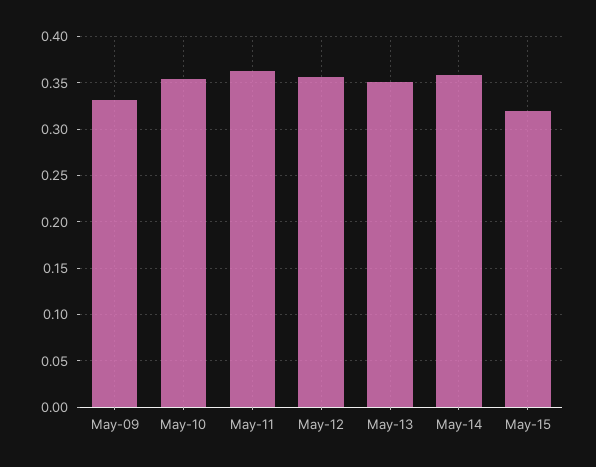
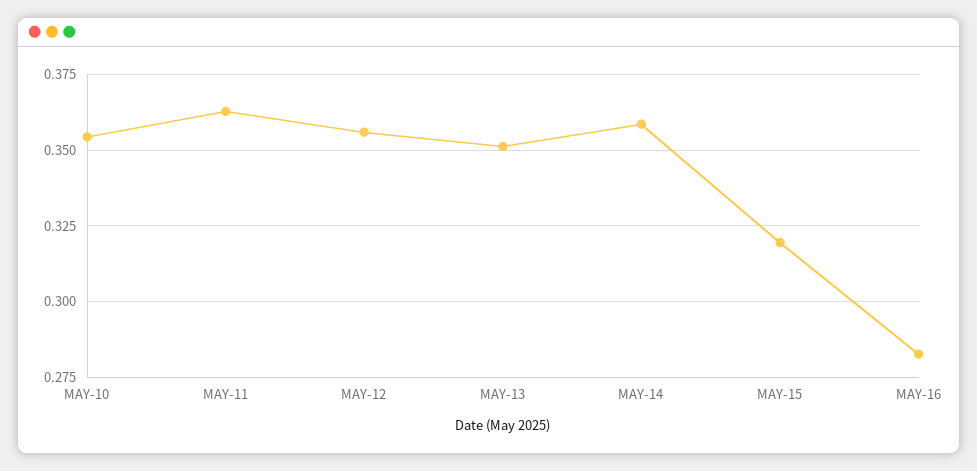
May-09: 0.33 -> none
MAY-16: none -> 0.2825

